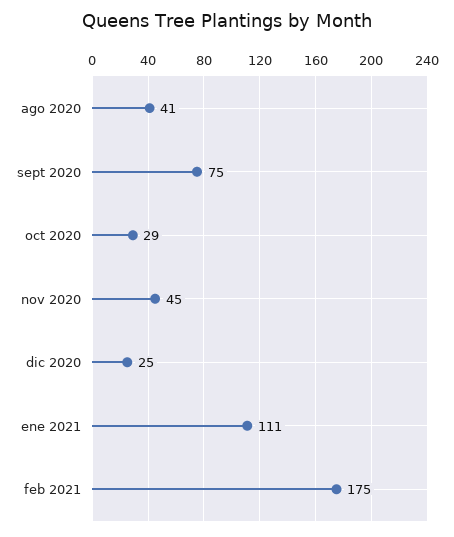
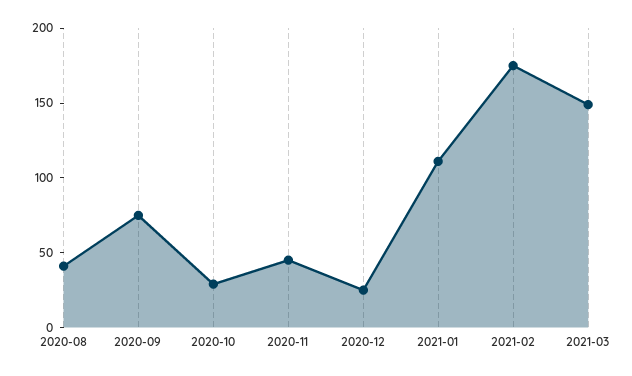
2021-03: none -> 150

